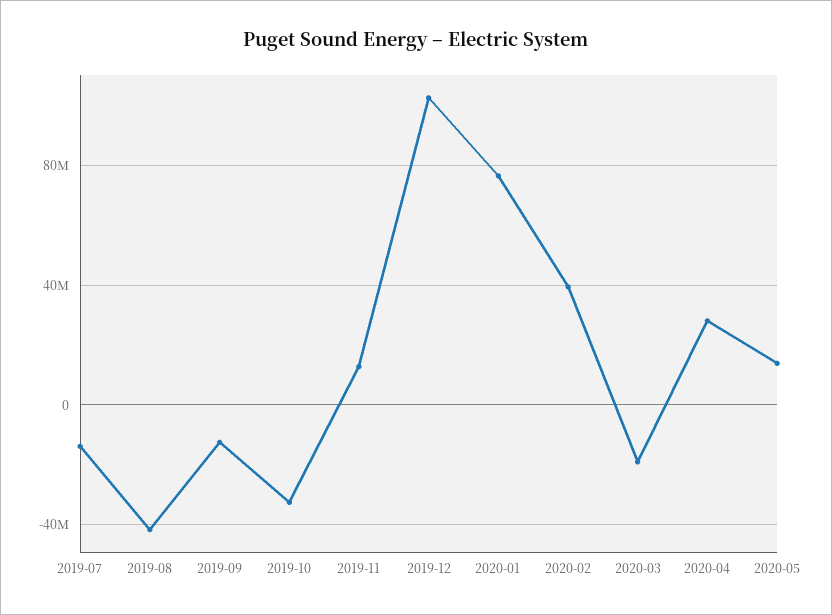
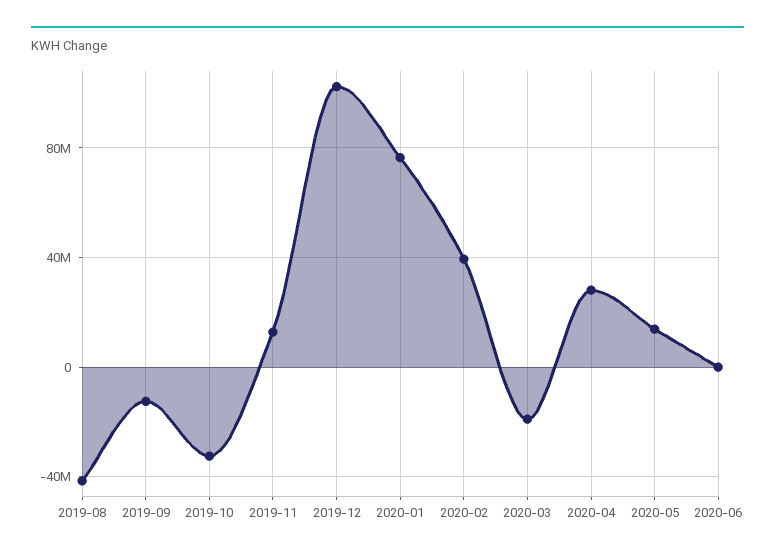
2019-07: -15000000 -> none
2020-06: none -> 0

